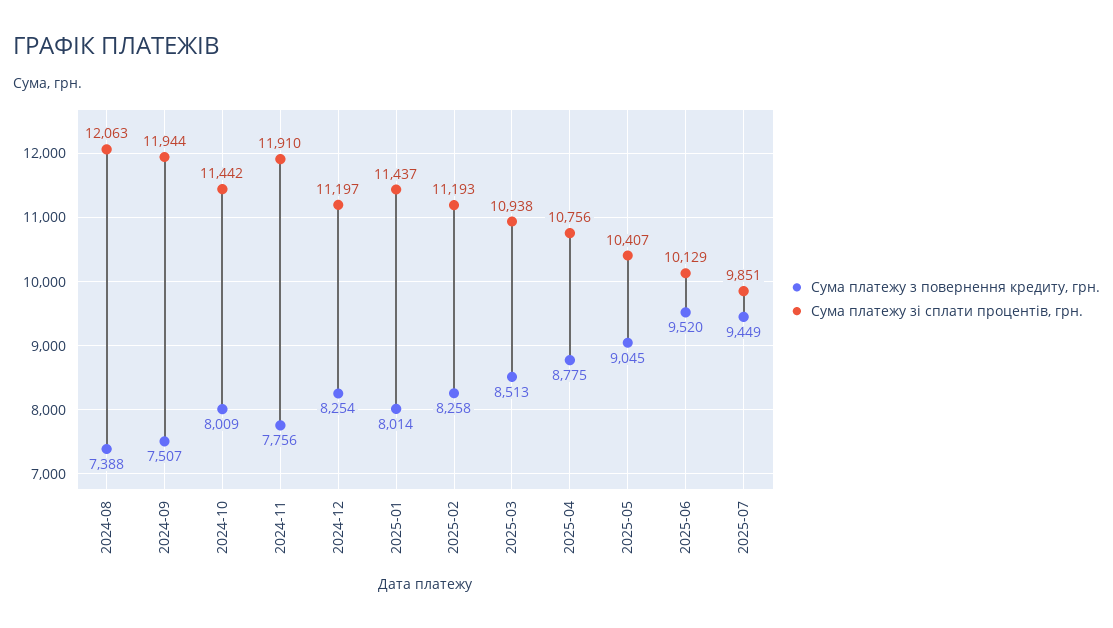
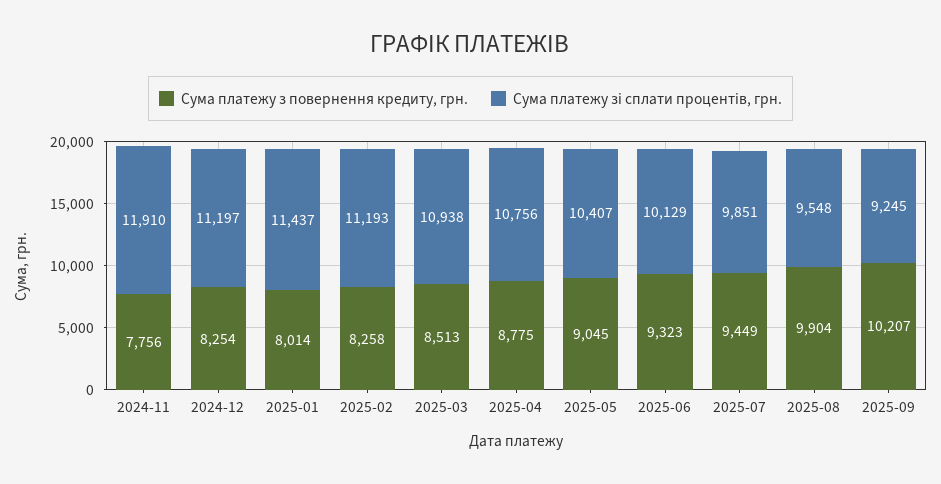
Сума платежу з повернення кредиту, грн., 2024-08: 7388 -> none
Сума платежу зі сплати процентів, грн., 2024-08: 12063 -> none
Сума платежу з повернення кредиту, грн., 2024-09: 7507 -> none
Сума платежу зі сплати процентів, грн., 2024-09: 11944 -> none
Сума платежу з повернення кредиту, грн., 2024-10: 8009 -> none
Сума платежу зі сплати процентів, грн., 2024-10: 11442 -> none
Сума платежу з повернення кредиту, грн., 2025-06: 9520 -> 9323
Сума платежу з повернення кредиту, грн., 2025-08: none -> 9904
Сума платежу зі сплати процентів, грн., 2025-08: none -> 9548
Сума платежу з повернення кредиту, грн., 2025-09: none -> 10207
Сума платежу зі сплати процентів, грн., 2025-09: none -> 9245

